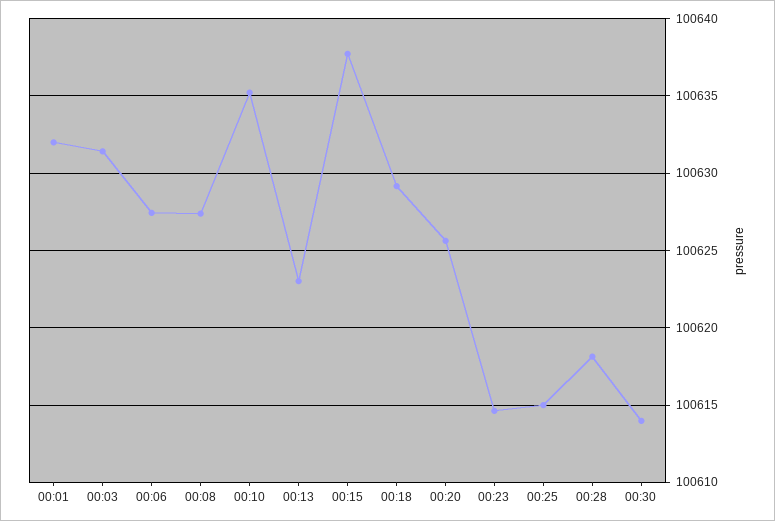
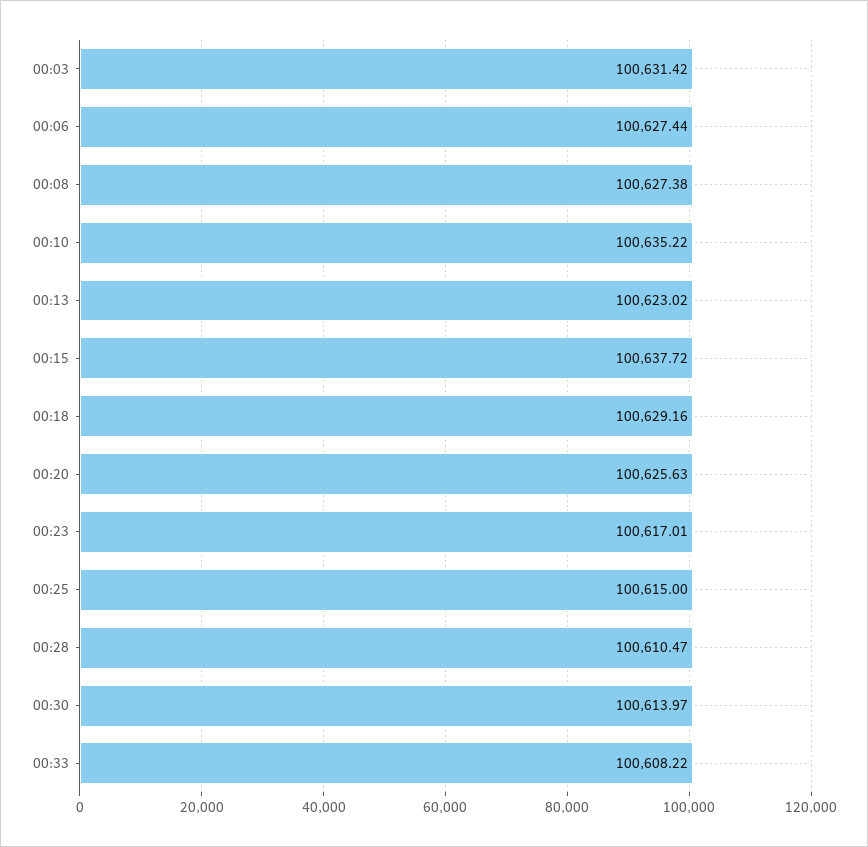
00:01: 100632 -> none
00:23: 100614.5 -> 100617.01
00:28: 100618 -> 100610.47
00:33: none -> 100608.22

